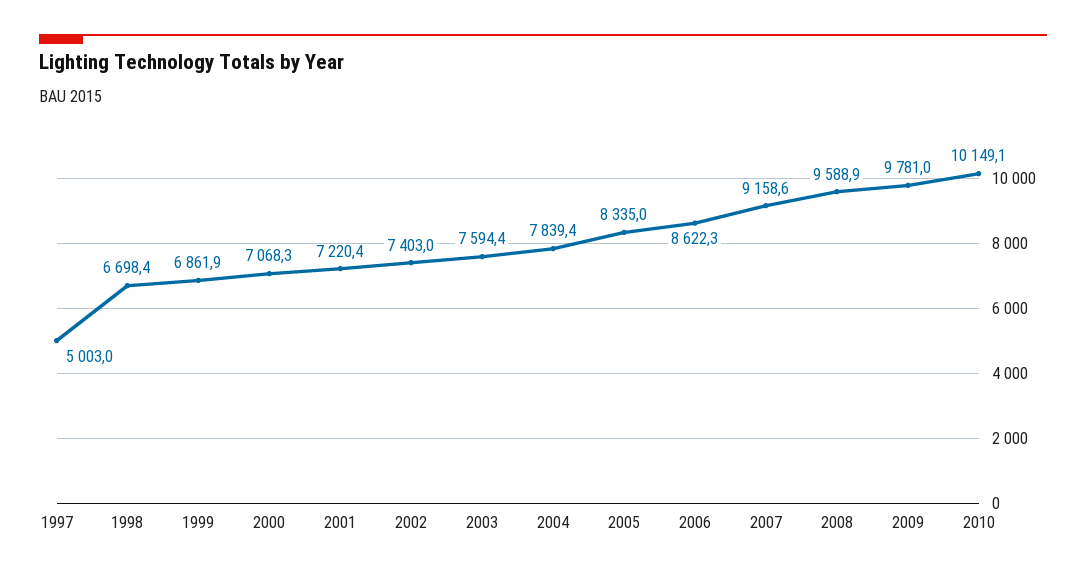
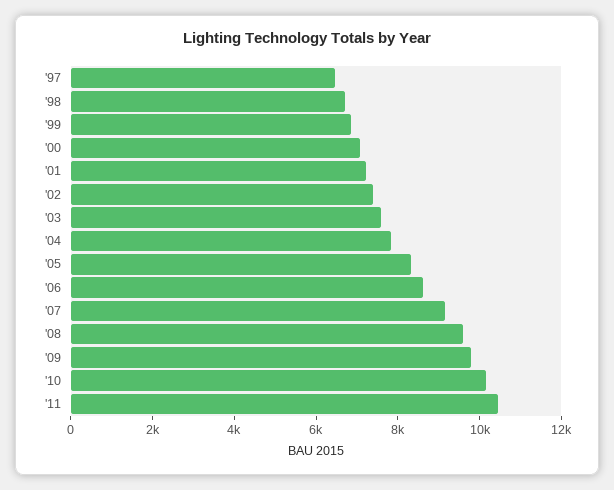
1997: 5003 -> 6500
'11: none -> 10500

